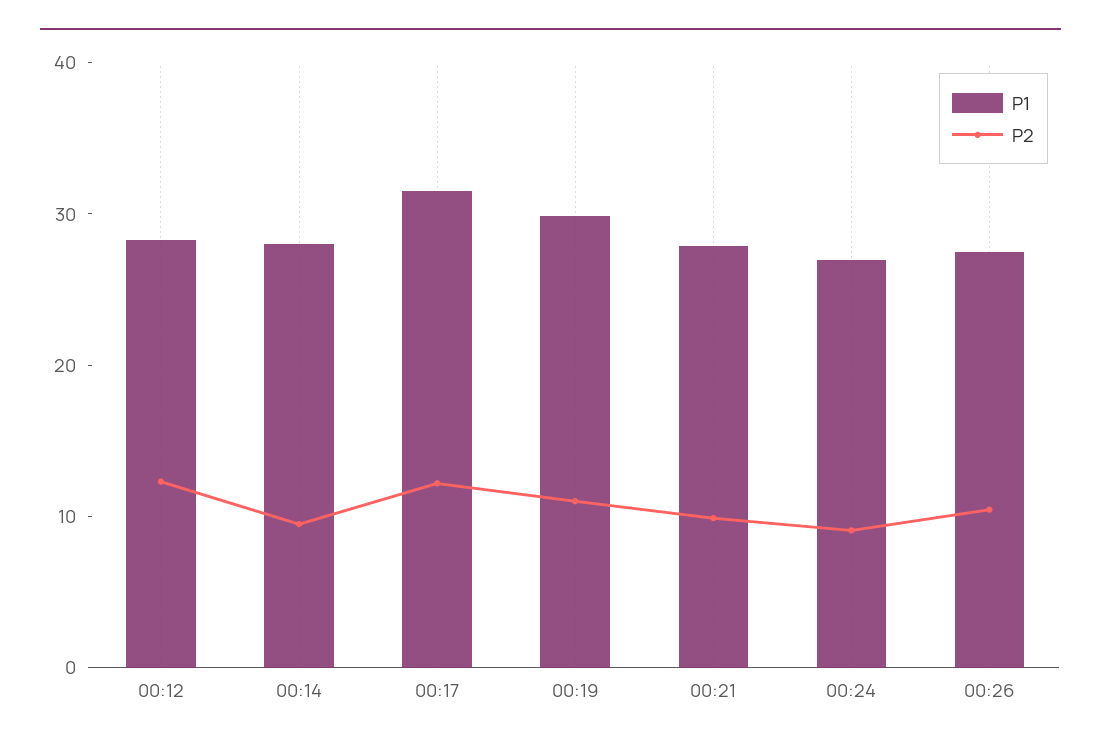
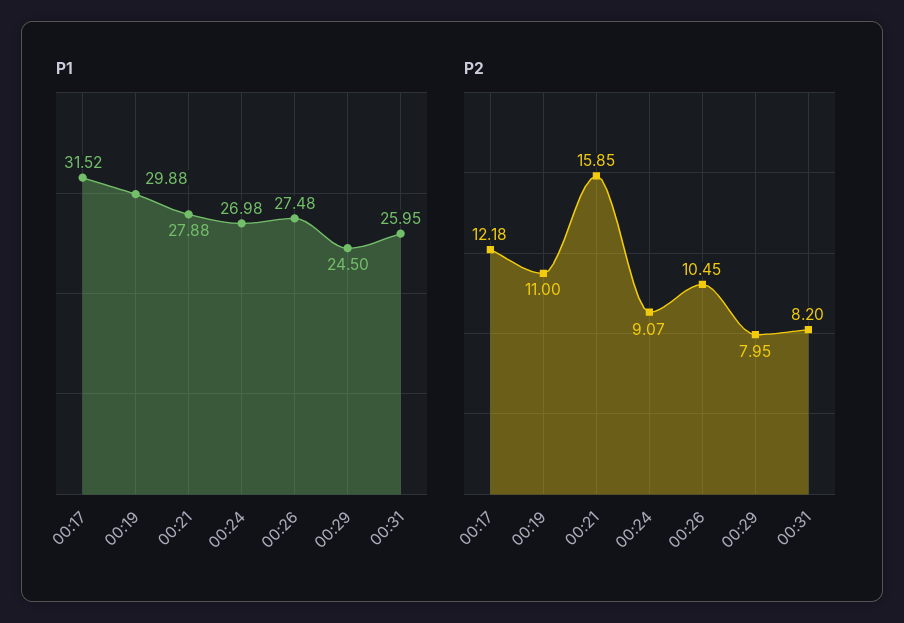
P1, 00:12: 28 -> none
P2, 00:12: 12 -> none
P1, 00:14: 28 -> none
P2, 00:14: 10 -> none
P2, 00:21: 10 -> 15.85
P1, 00:29: none -> 24.5
P1, 00:31: none -> 25.95
P2, 00:29: none -> 7.95
P2, 00:31: none -> 8.2

